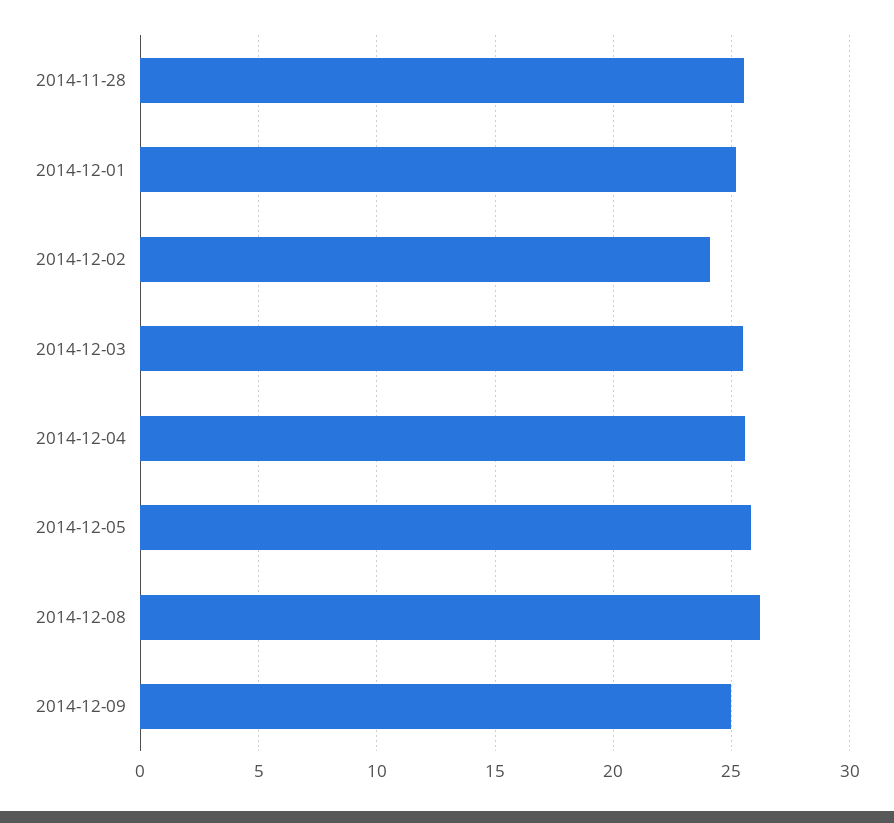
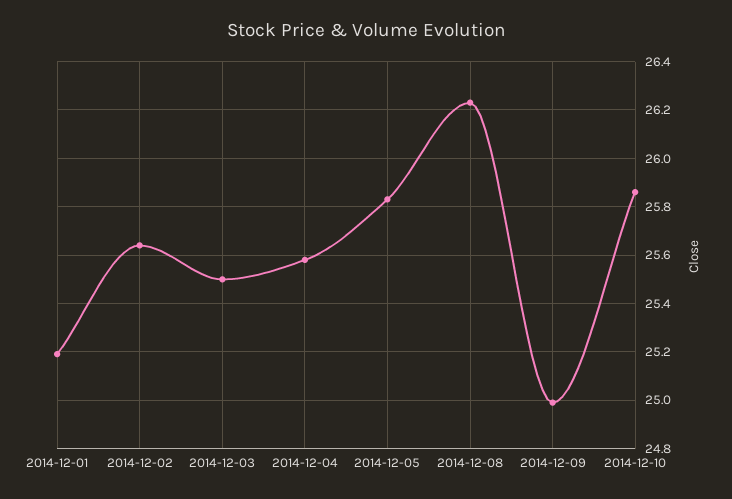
2014-11-28: 25.5 -> none
2014-12-02: 24 -> 25.65
2014-12-10: none -> 25.85

